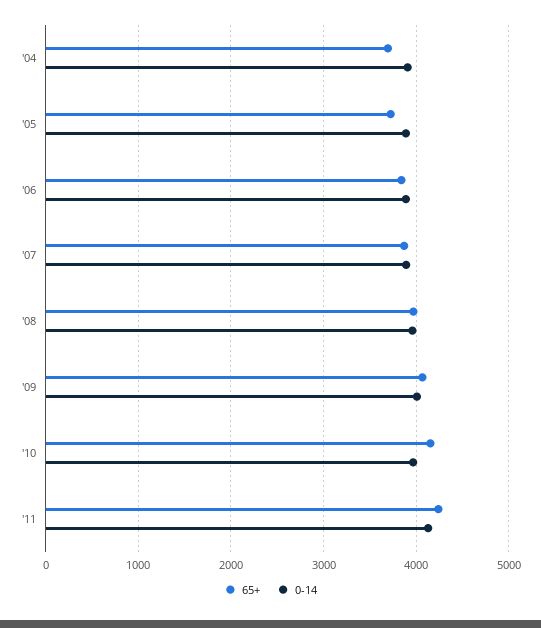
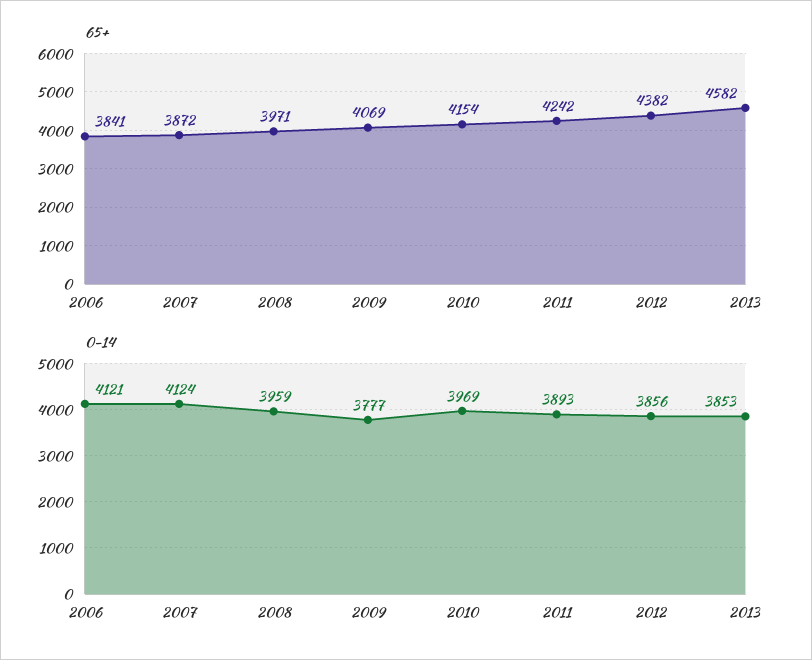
65+, '04: 3700 -> none
0-14, '04: 3900 -> none
65+, '05: 3700 -> none
0-14, '05: 3900 -> none
0-14, '06: 3900 -> 4121
0-14, '07: 3900 -> 4124
0-14, '09: 4000 -> 3777
0-14, '11: 4100 -> 3893
65+, 2012: none -> 4382
65+, 2013: none -> 4582
0-14, 2012: none -> 3856
0-14, 2013: none -> 3853

